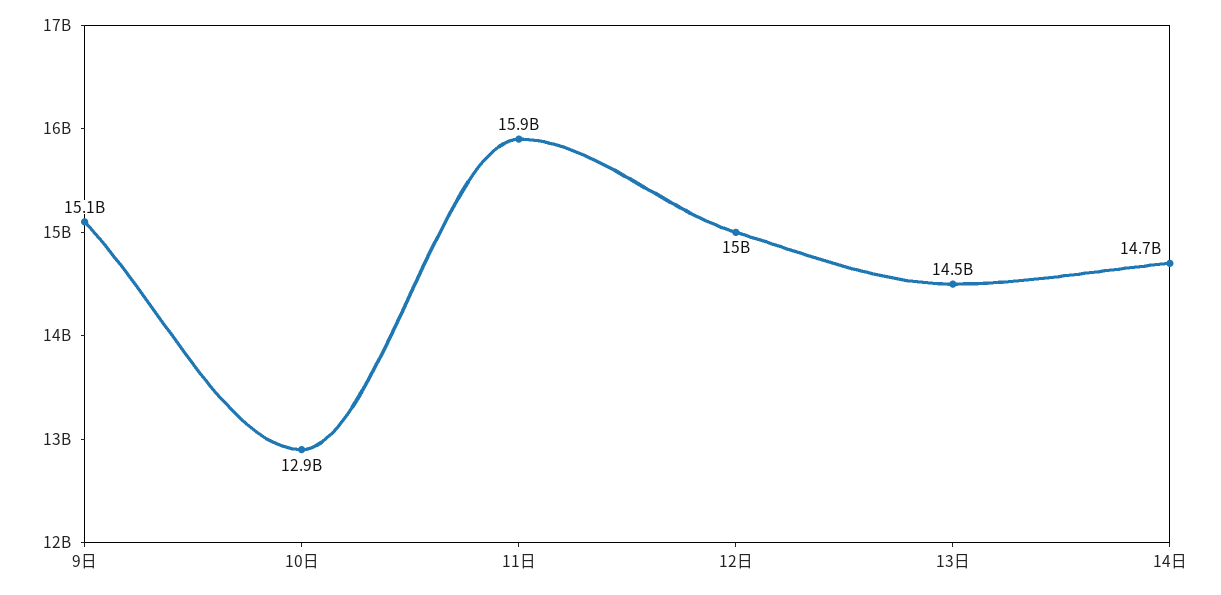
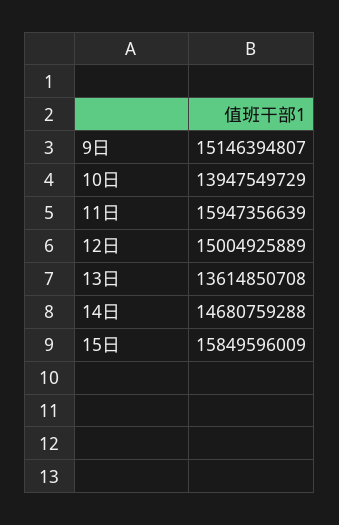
10日: 12900000000 -> 13947549729
13日: 14500000000 -> 13614850708
15日: none -> 15849596009

